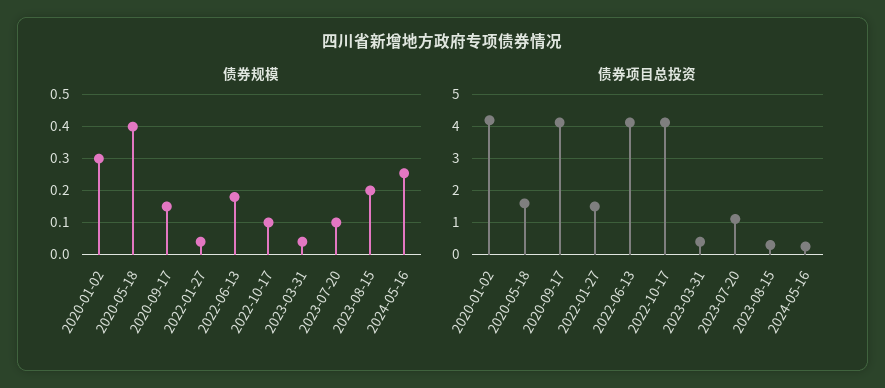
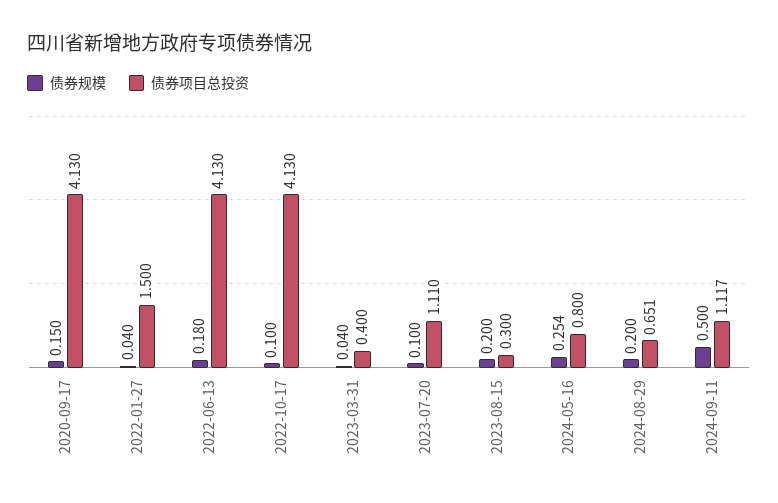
债券规模, 2020-01-02: 0.3 -> none
债券规模, 2020-05-18: 0.4 -> none
债券项目总投资, 2020-01-02: 4.2 -> none
债券项目总投资, 2020-05-18: 1.6 -> none
债券项目总投资, 2024-05-16: 0.2 -> 0.8
债券规模, 2024-08-29: none -> 0.2
债券项目总投资, 2024-08-29: none -> 0.651
债券规模, 2024-09-11: none -> 0.5
债券项目总投资, 2024-09-11: none -> 1.117

